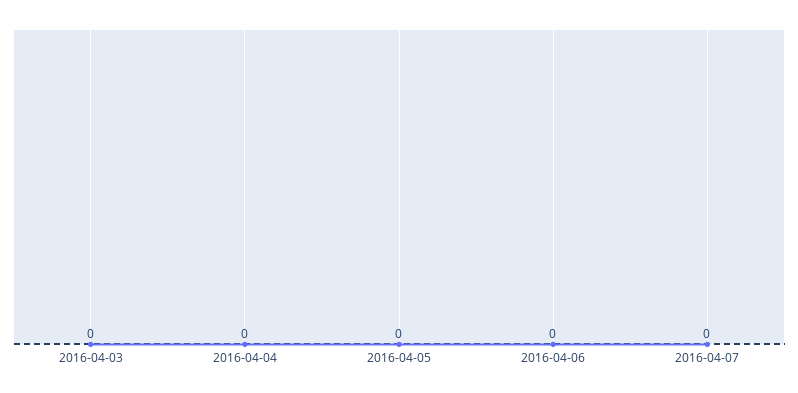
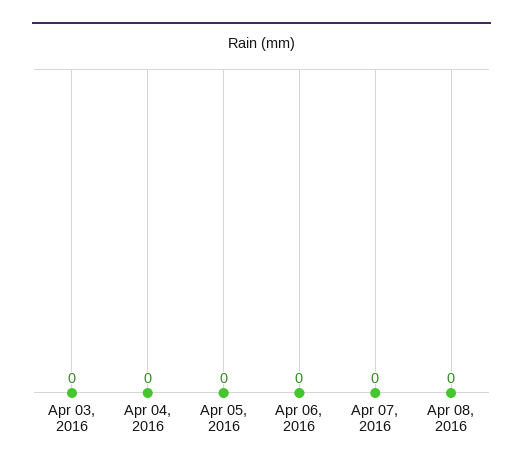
Apr 08, 2016: none -> 0

